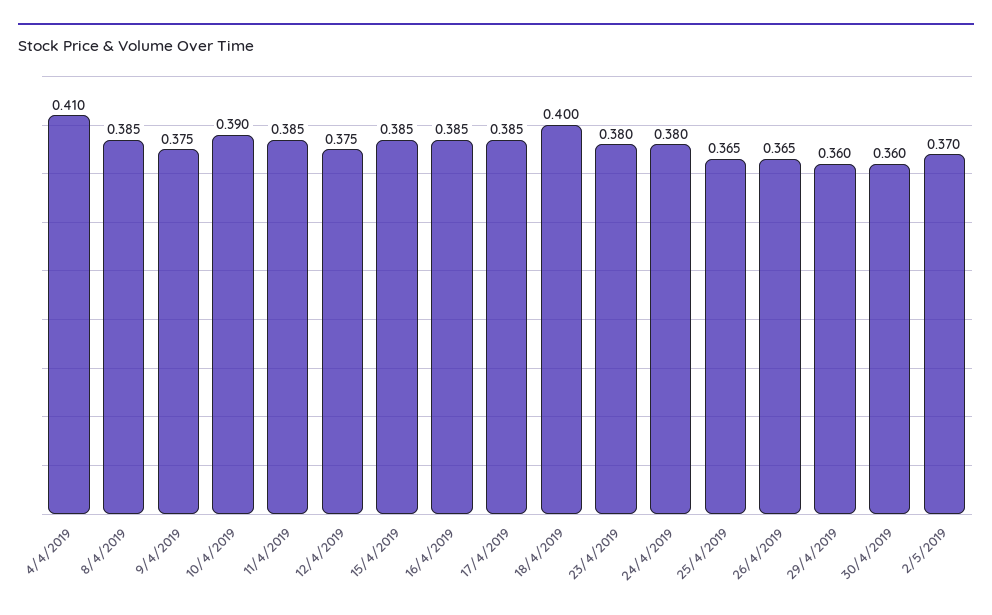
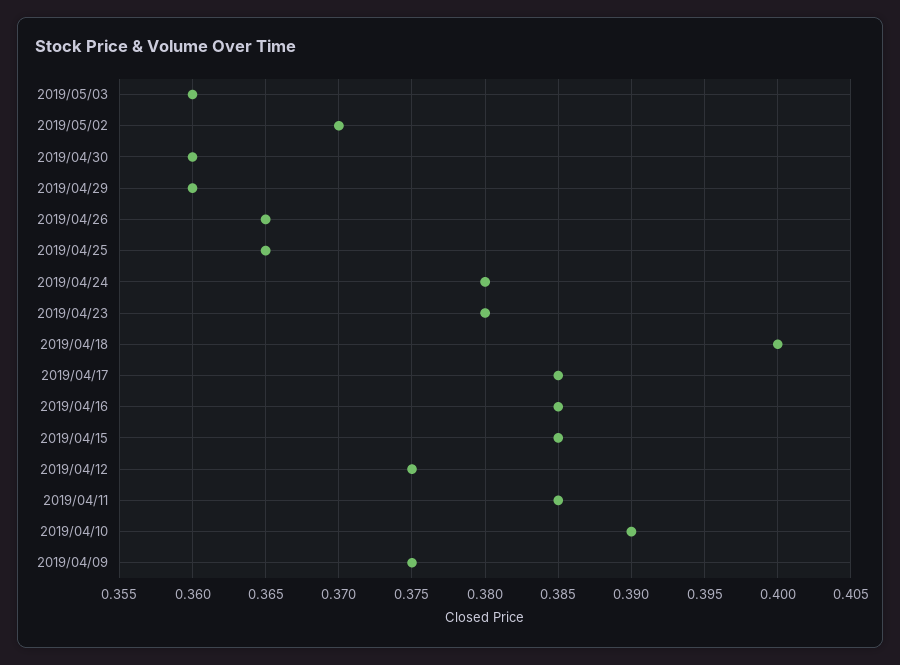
4/4/2019: 0.41 -> none
8/4/2019: 0.385 -> none
2019/05/03: none -> 0.36

